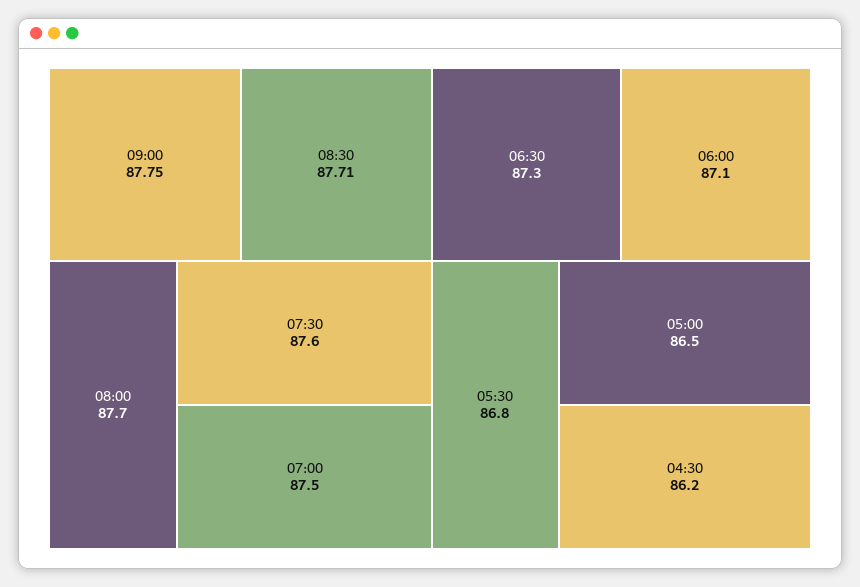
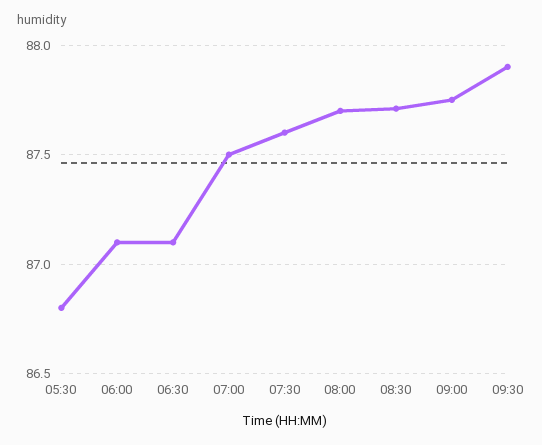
06:30: 87.3 -> 87.1
05:00: 86.5 -> none
04:30: 86.2 -> none
09:30: none -> 87.9

